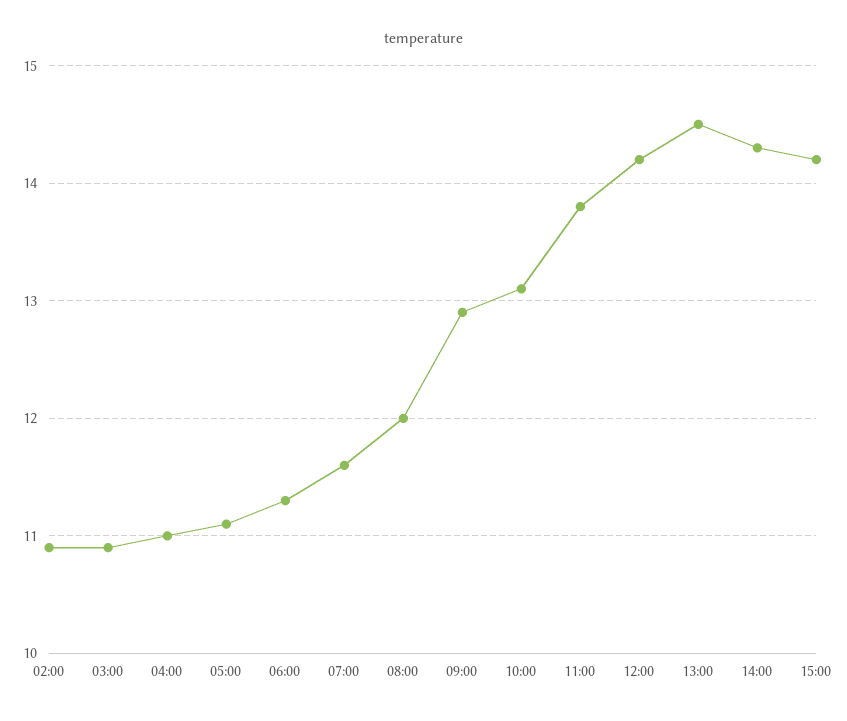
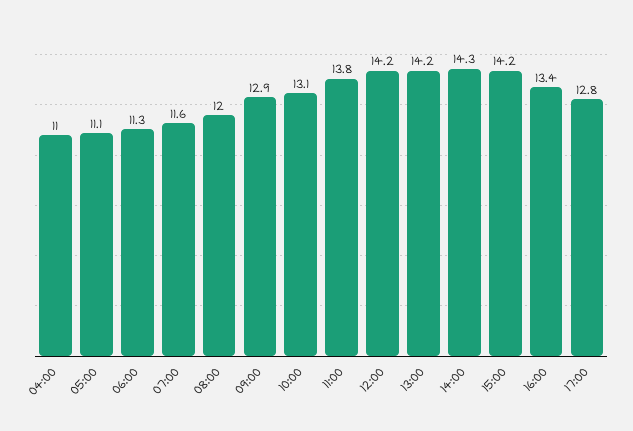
02:00: 10.9 -> none
03:00: 10.9 -> none
13:00: 14.5 -> 14.2
16:00: none -> 13.4
17:00: none -> 12.8

